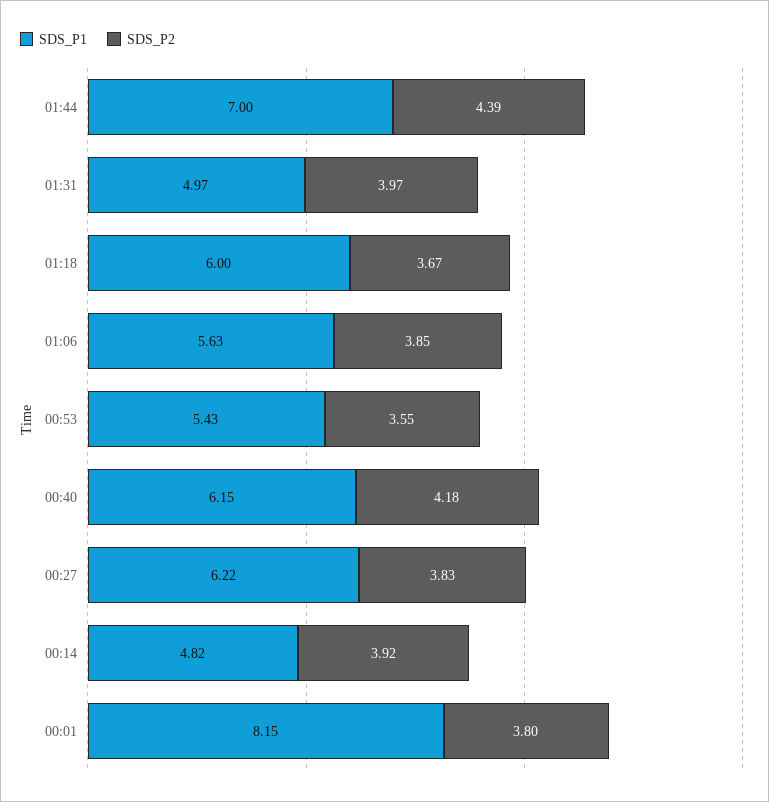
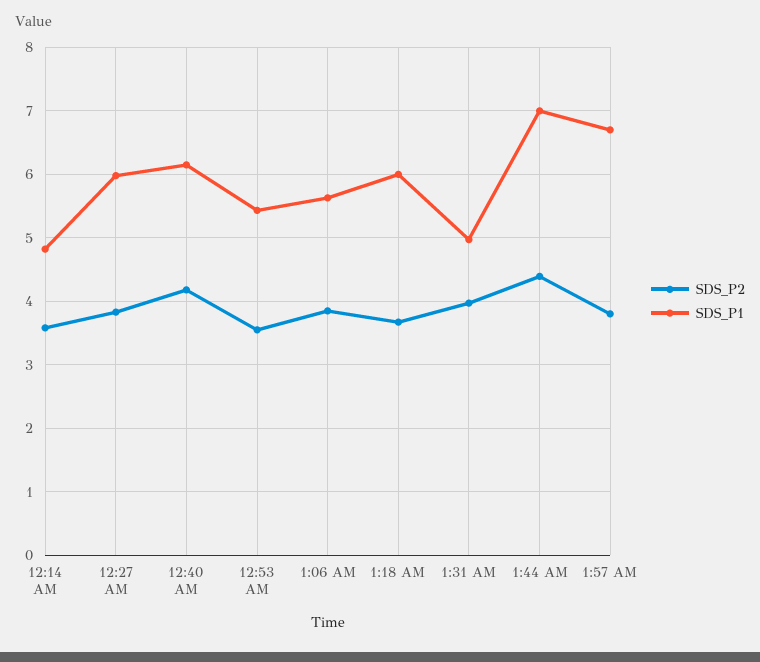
SDS_P1, 00:27: 6.22 -> 6
SDS_P2, 00:14: 3.92 -> 3.6
SDS_P1, 00:01: 8.15 -> none
SDS_P2, 00:01: 3.8 -> none
SDS_P2, 1:57 AM: none -> 3.8
SDS_P1, 1:57 AM: none -> 6.7

